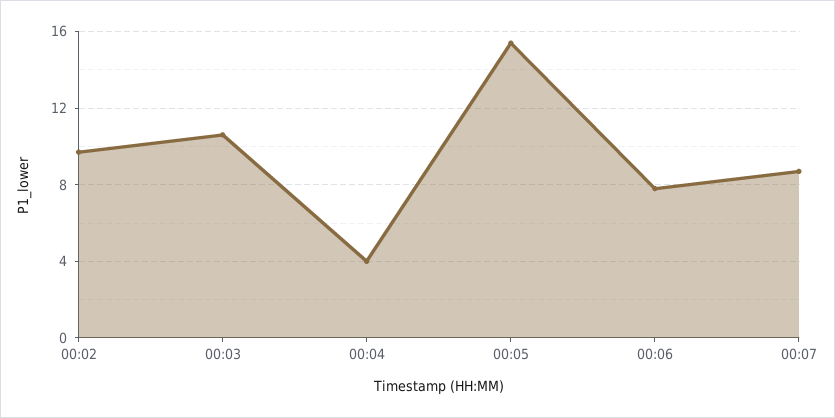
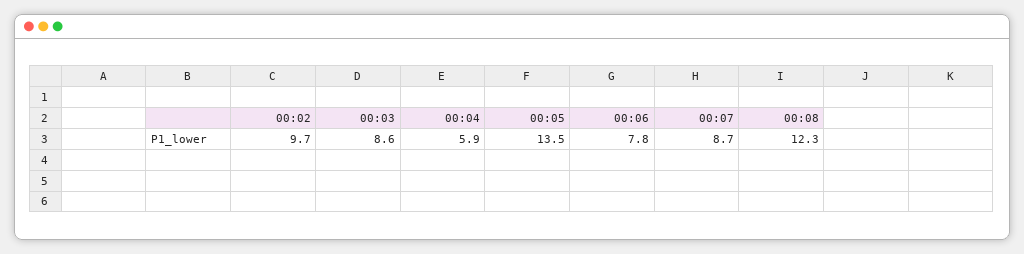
00:03: 10.5 -> 8.6
00:04: 4 -> 5.9
00:05: 15.5 -> 13.5
00:08: none -> 12.3

